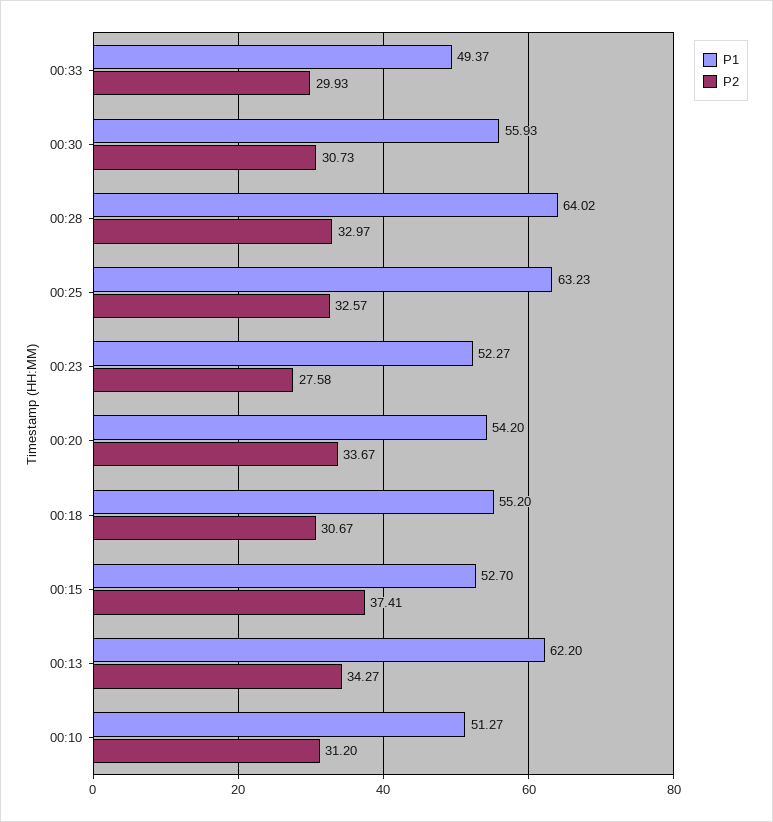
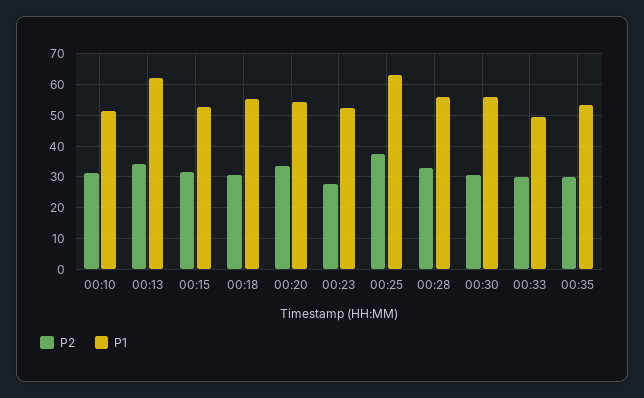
P1, 00:28: 64.02 -> 56
P2, 00:25: 32.57 -> 38
P2, 00:15: 37.41 -> 32
P2, 00:35: none -> 30
P1, 00:35: none -> 54

